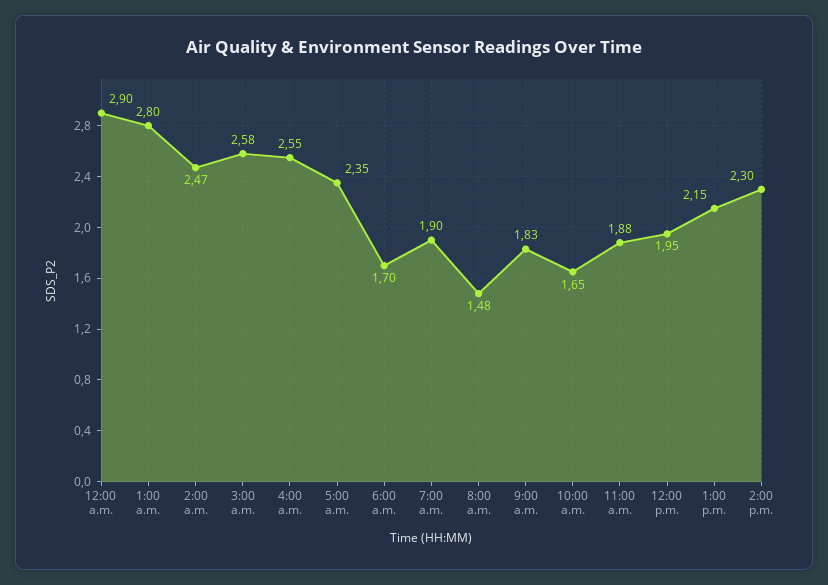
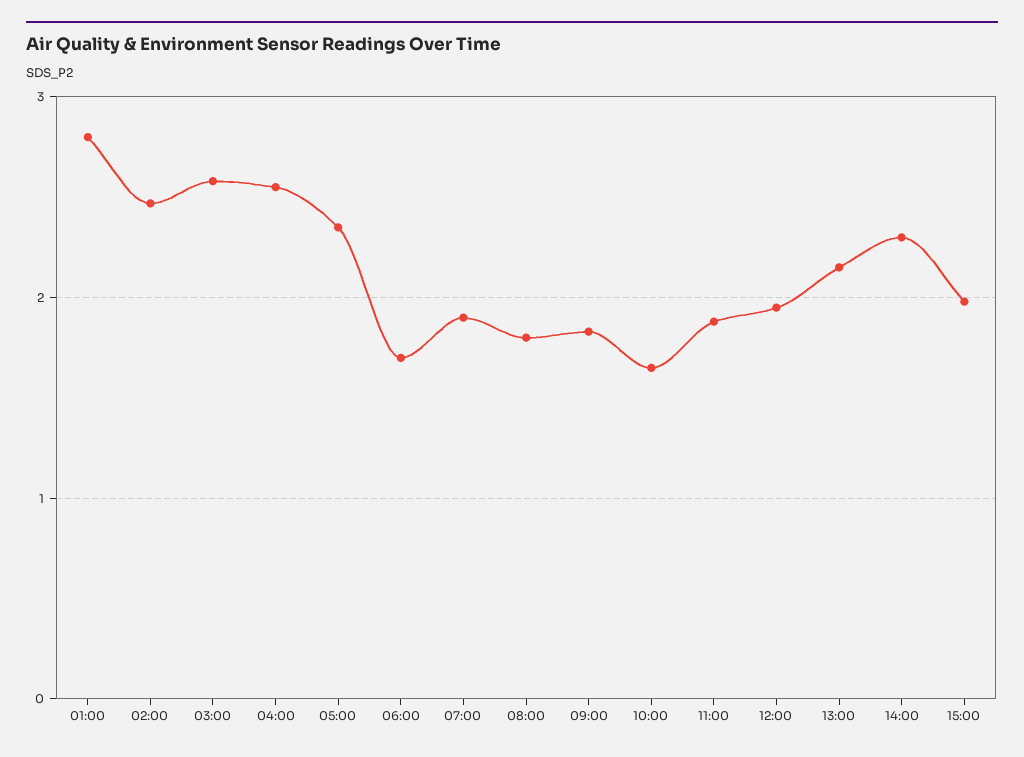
12:00 a.m.: 2.9 -> none
8:00 a.m.: 1.48 -> 1.8
15:00: none -> 2

